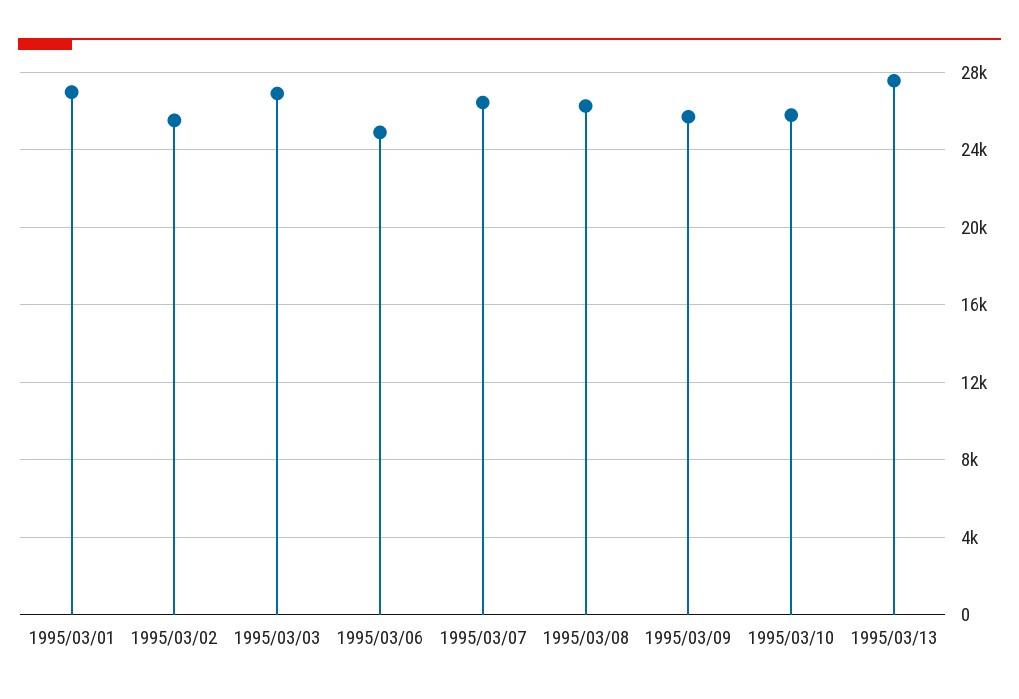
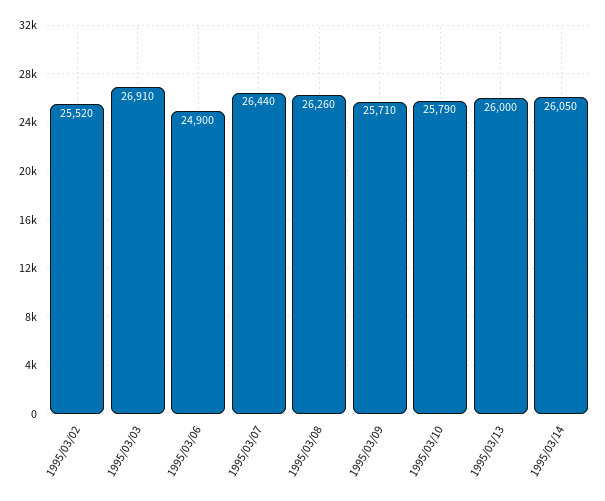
1995/03/01: 27000 -> none
1995/03/13: 27500 -> 26000
1995/03/14: none -> 26050

